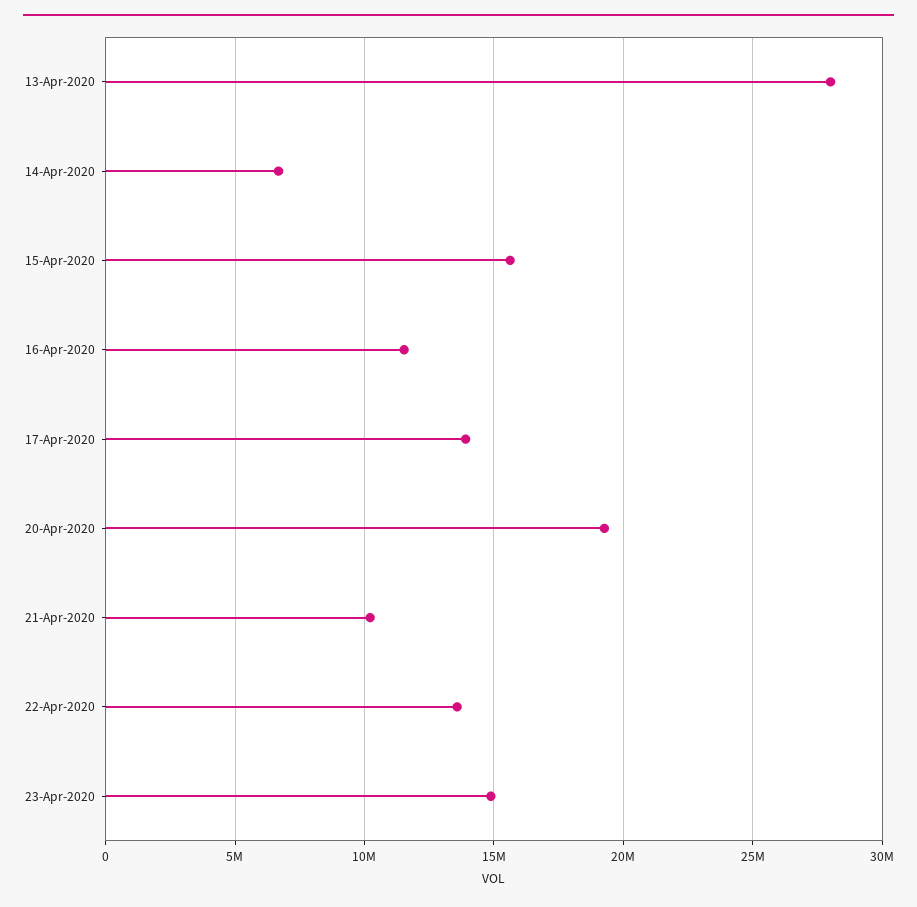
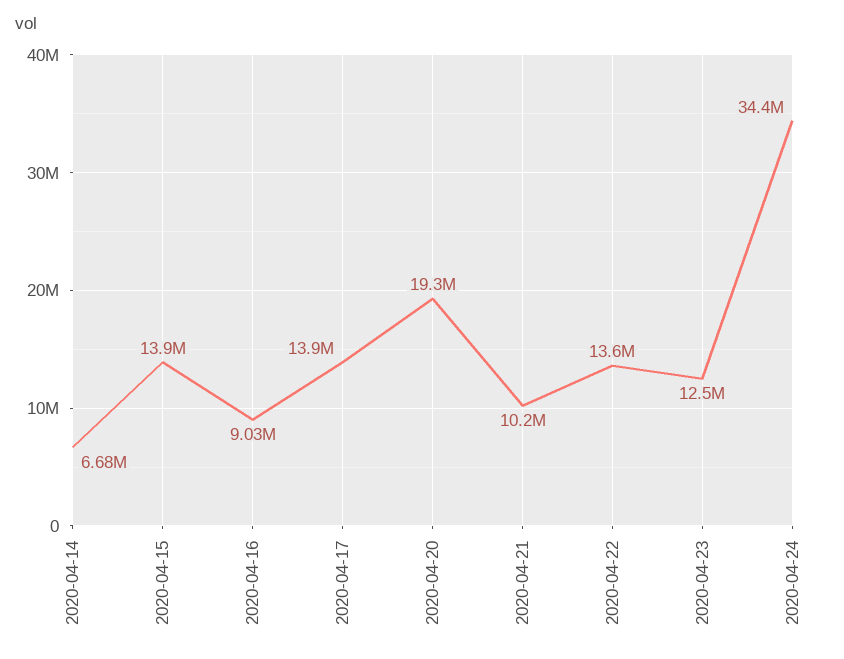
13-Apr-2020: 28000000 -> none
15-Apr-2020: 15500000 -> 13900000
16-Apr-2020: 11500000 -> 9030000
23-Apr-2020: 15000000 -> 12500000
2020-04-24: none -> 34400000

